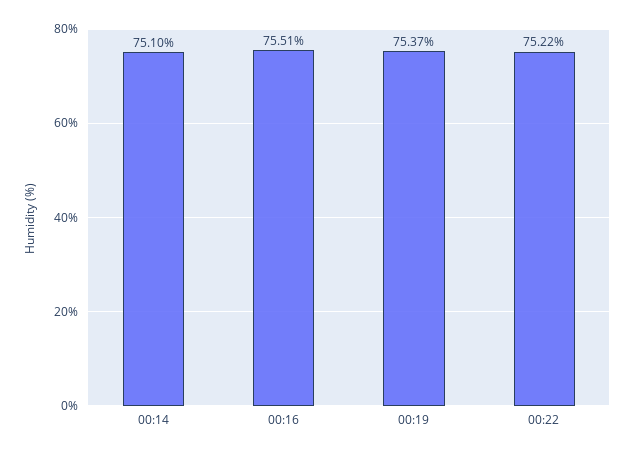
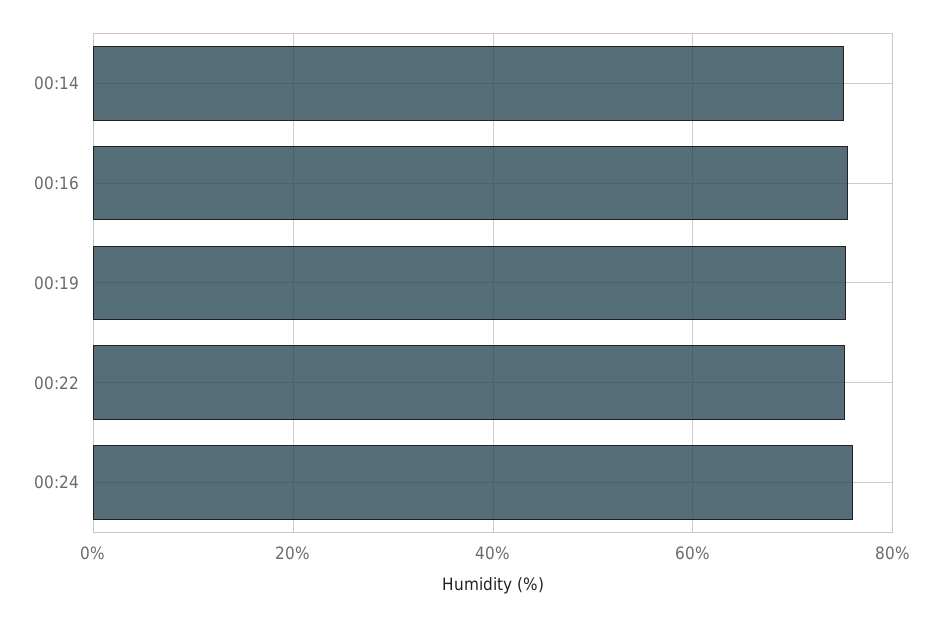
00:24: none -> 76

